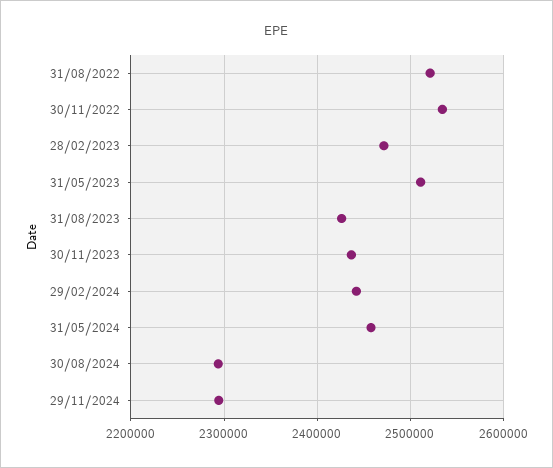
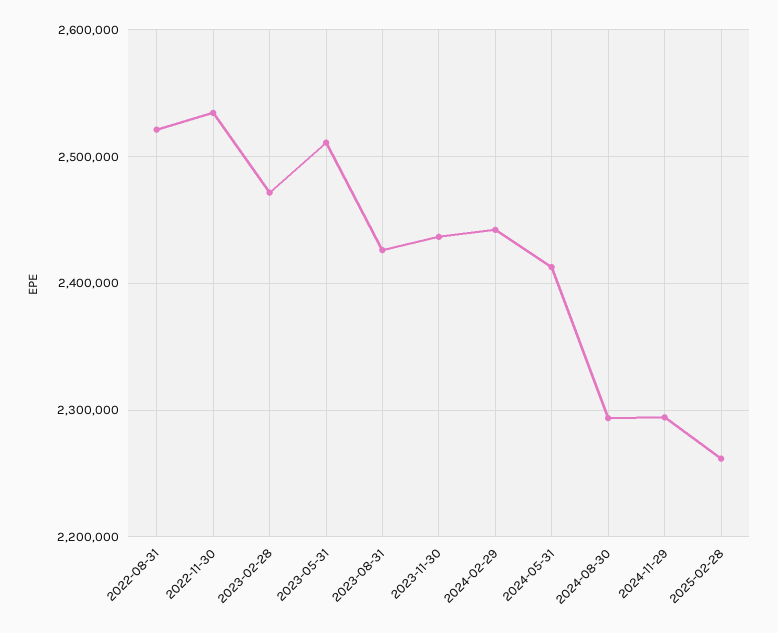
31/05/2024: 2460000 -> 2410000
2025-02-28: none -> 2260000

